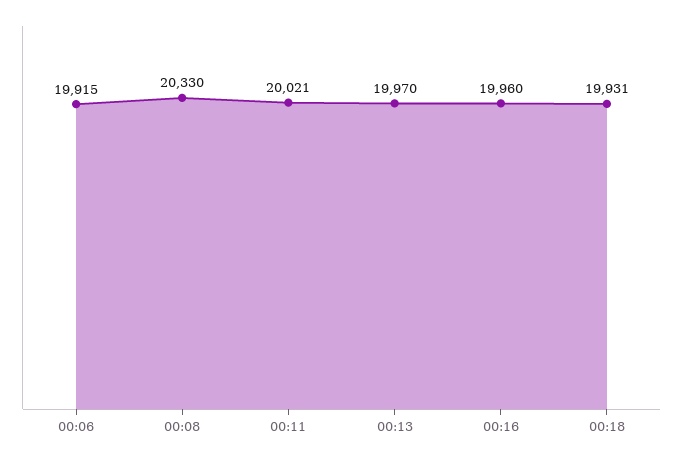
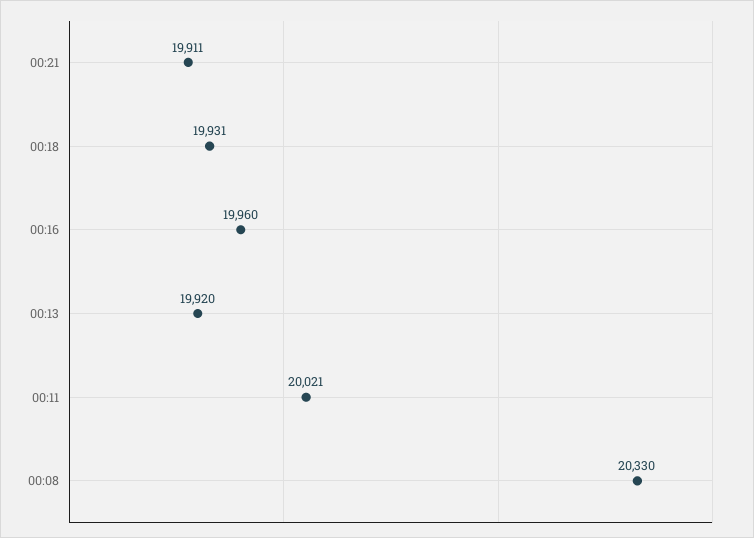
00:06: 19915 -> none
00:13: 19970 -> 19920
00:21: none -> 19911

